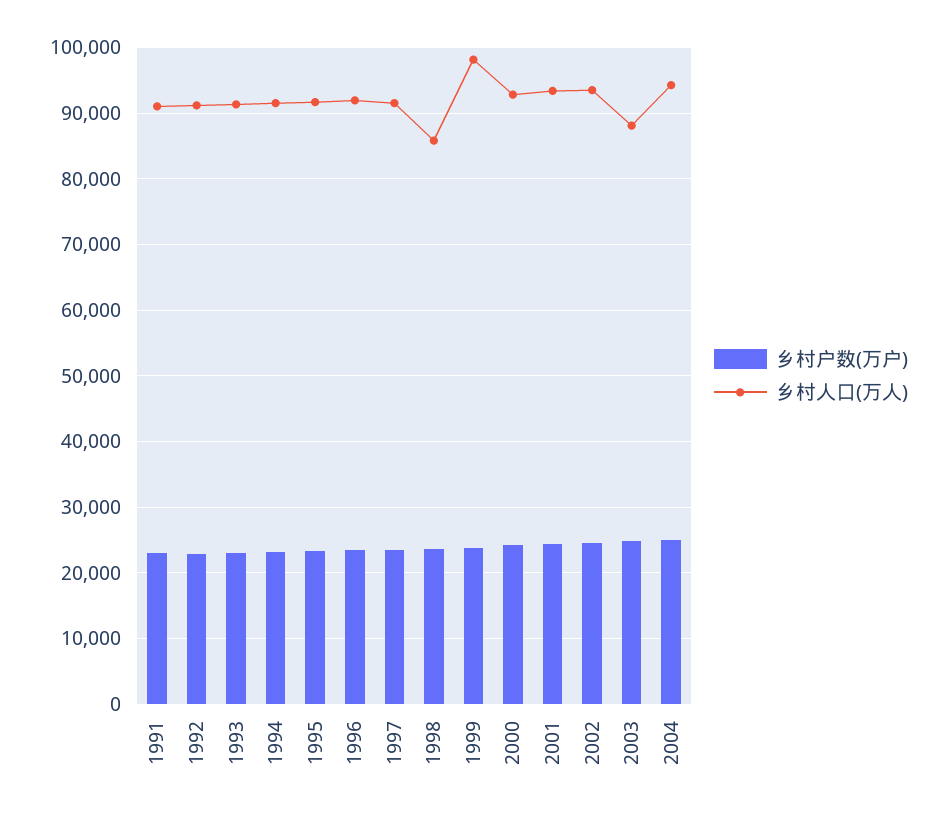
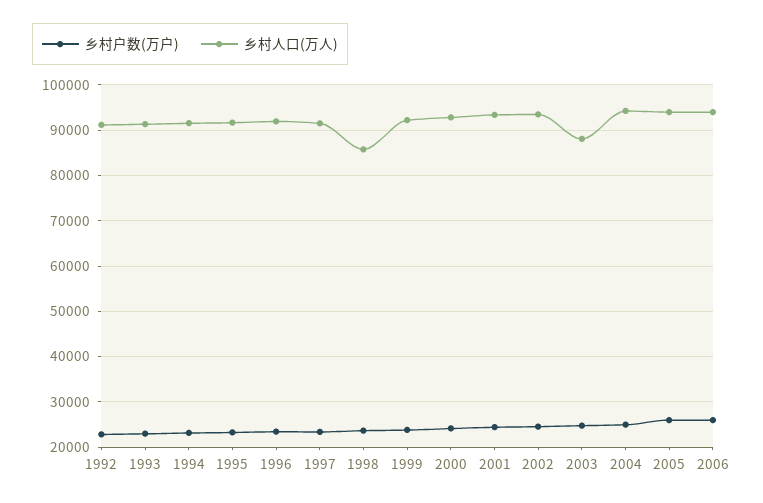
乡村户数(万户), 1991: 23000 -> none
乡村人口(万人), 1991: 91000 -> none
乡村人口(万人), 1999: 98000 -> 92000
乡村户数(万户), 2005: none -> 26000
乡村人口(万人), 2005: none -> 94000
乡村户数(万户), 2006: none -> 26000
乡村人口(万人), 2006: none -> 94000

